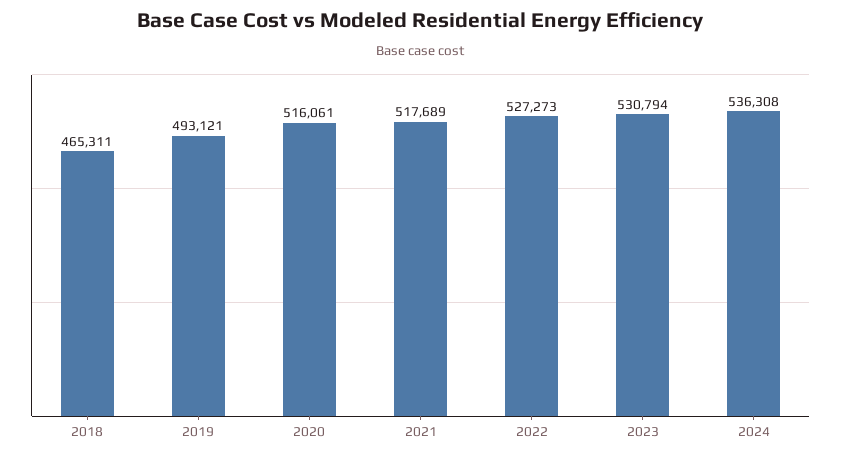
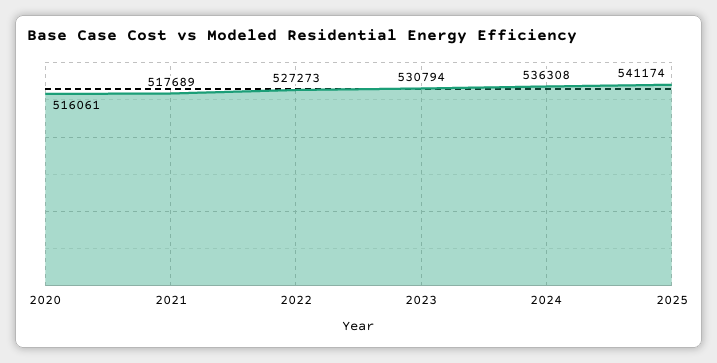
2018: 465311 -> none
2019: 493121 -> none
2025: none -> 541174

